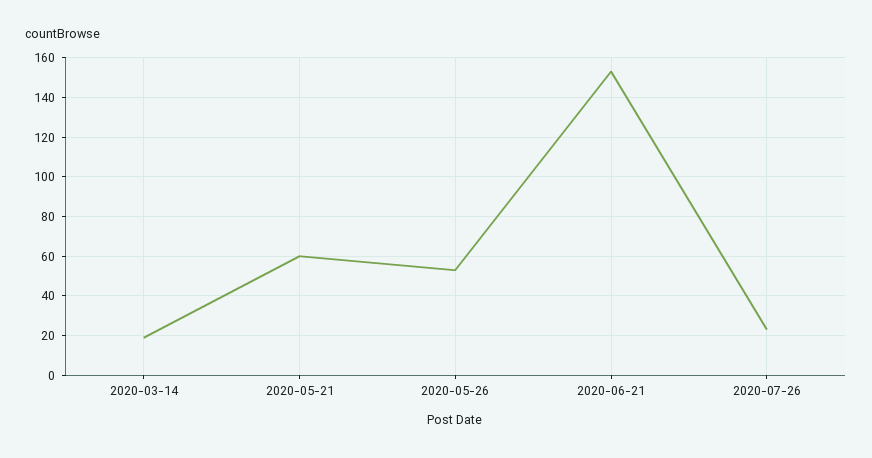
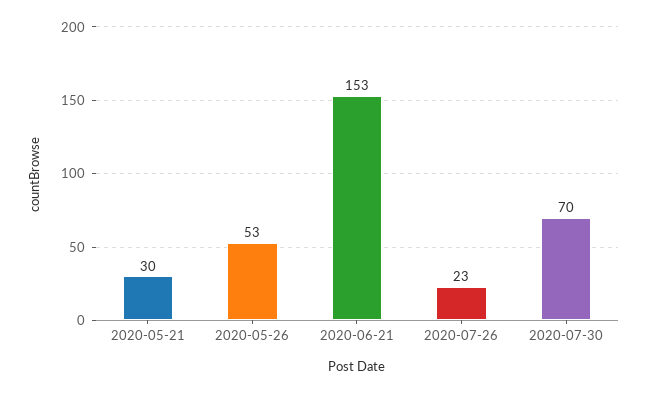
2020-03-14: 20 -> none
2020-05-21: 60 -> 30
2020-07-30: none -> 70

